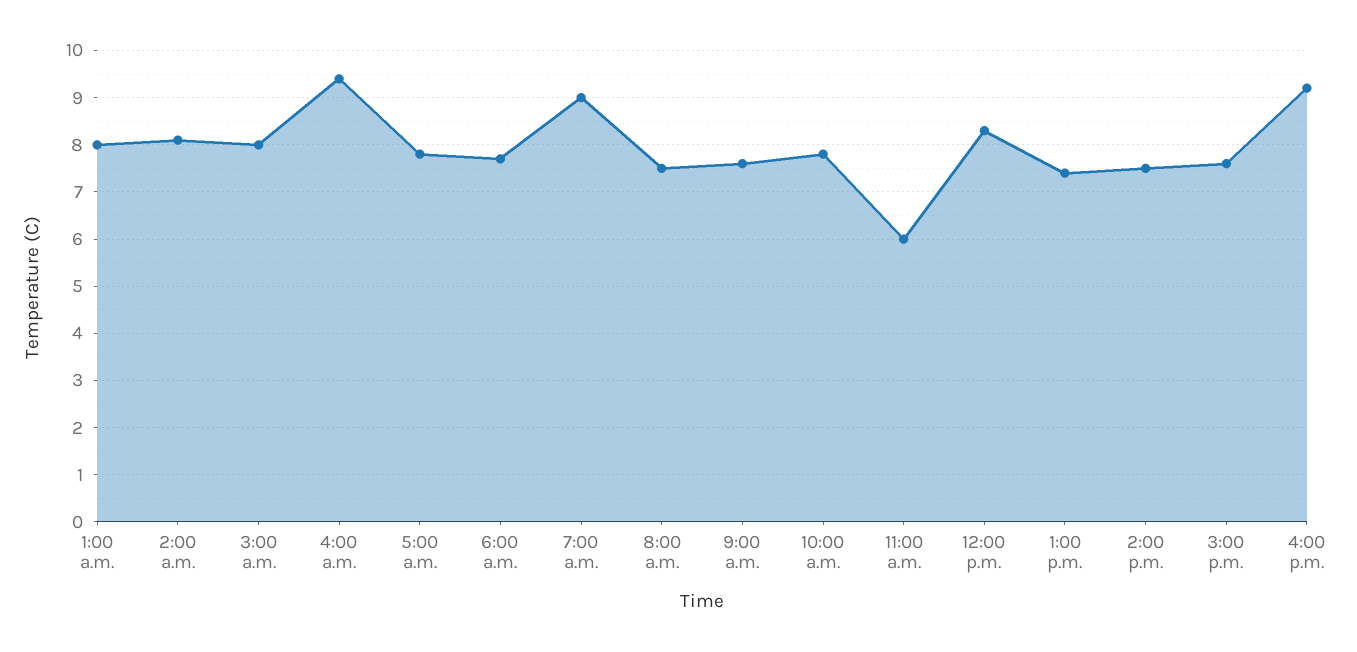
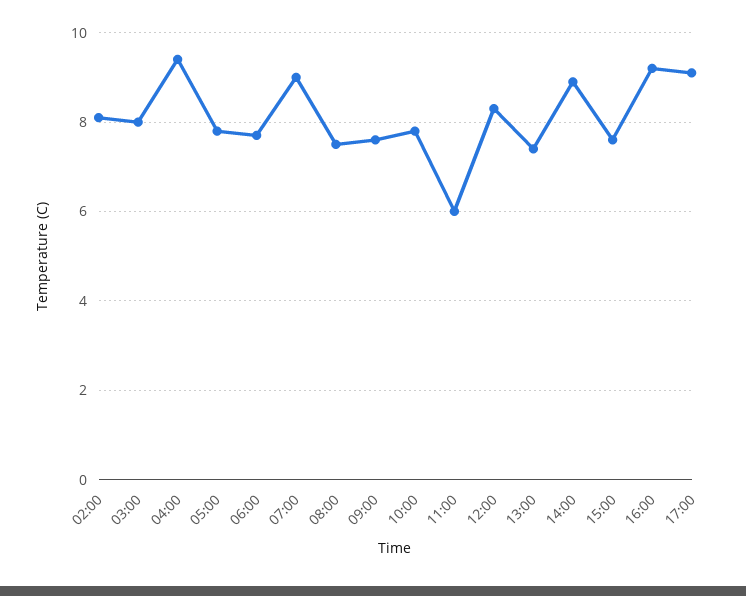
1:00 a.m.: 8 -> none
2:00 p.m.: 7.5 -> 9
17:00: none -> 9

